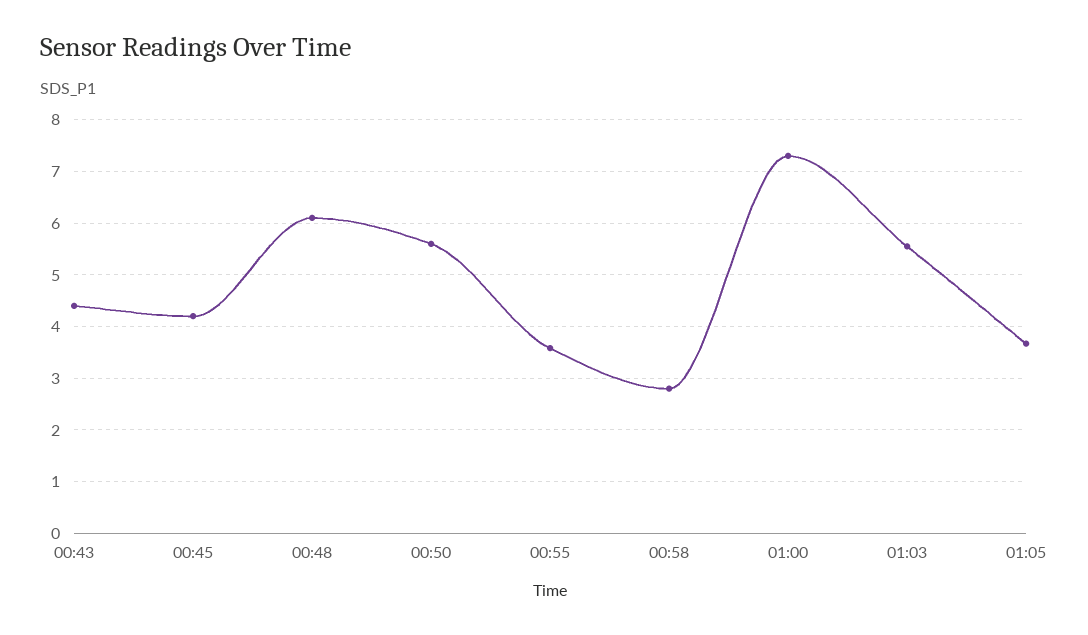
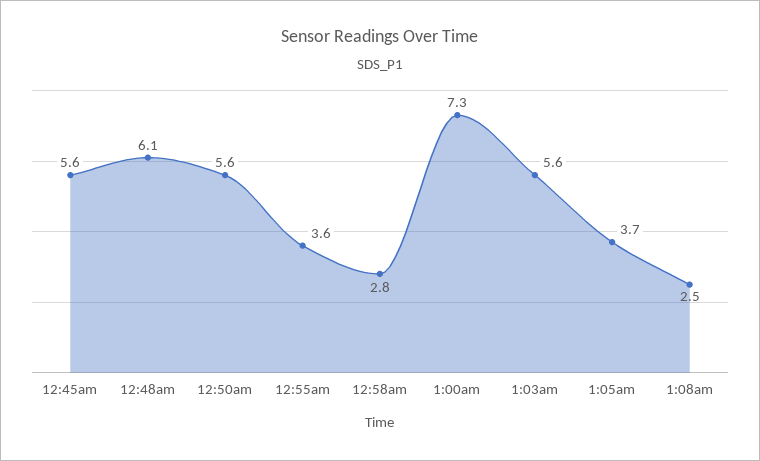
00:43: 4.4 -> none
00:45: 4.2 -> 5.6
1:08am: none -> 2.5

